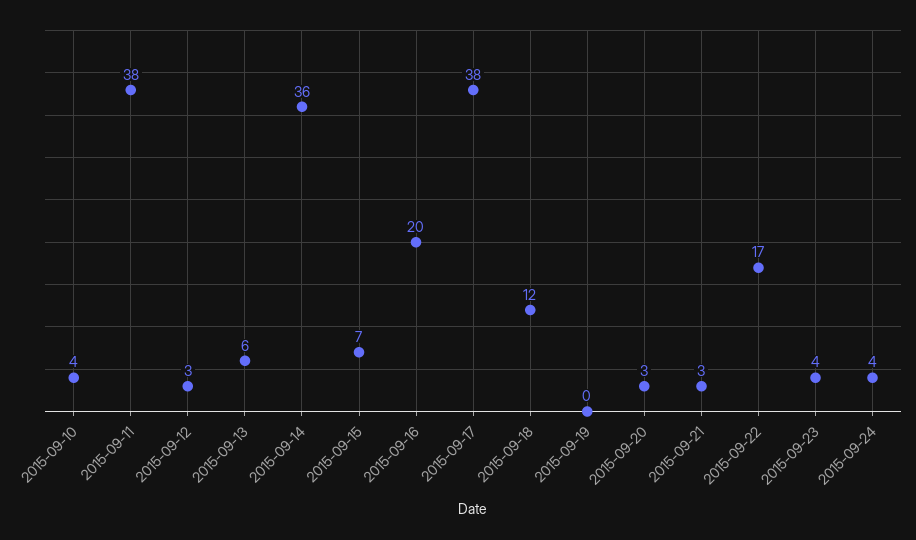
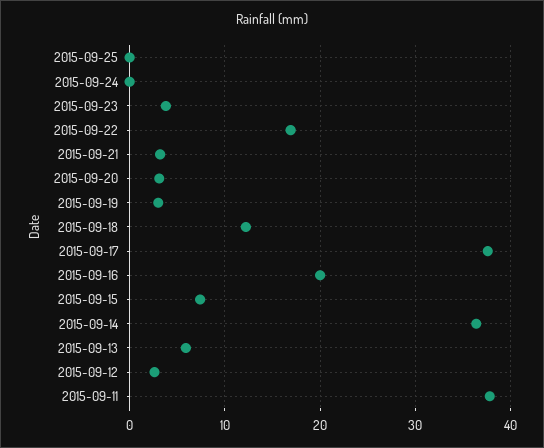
2015-09-10: 4 -> none
2015-09-19: 0 -> 3
2015-09-24: 4 -> 0
2015-09-25: none -> 0

